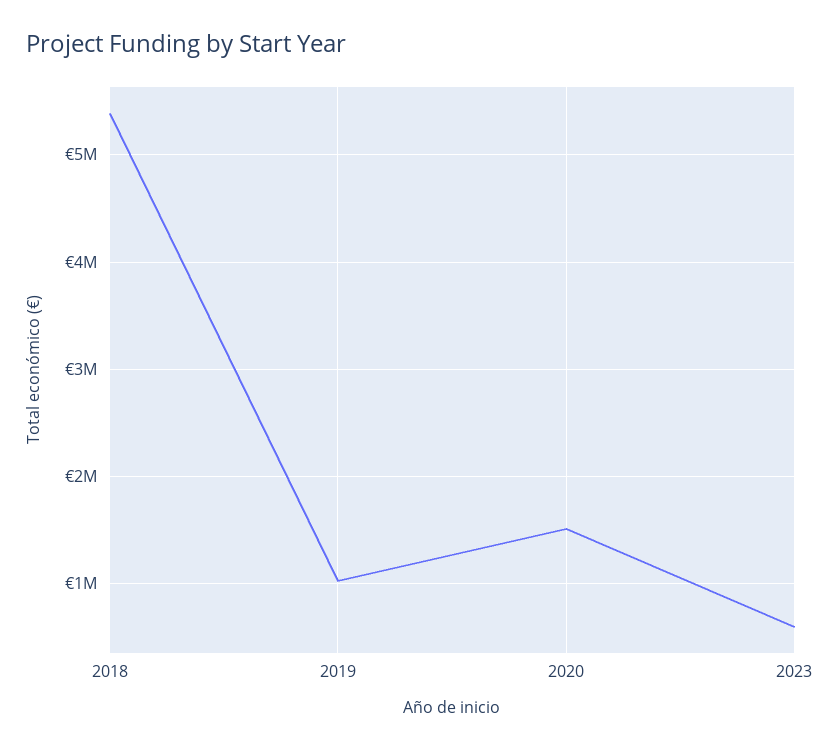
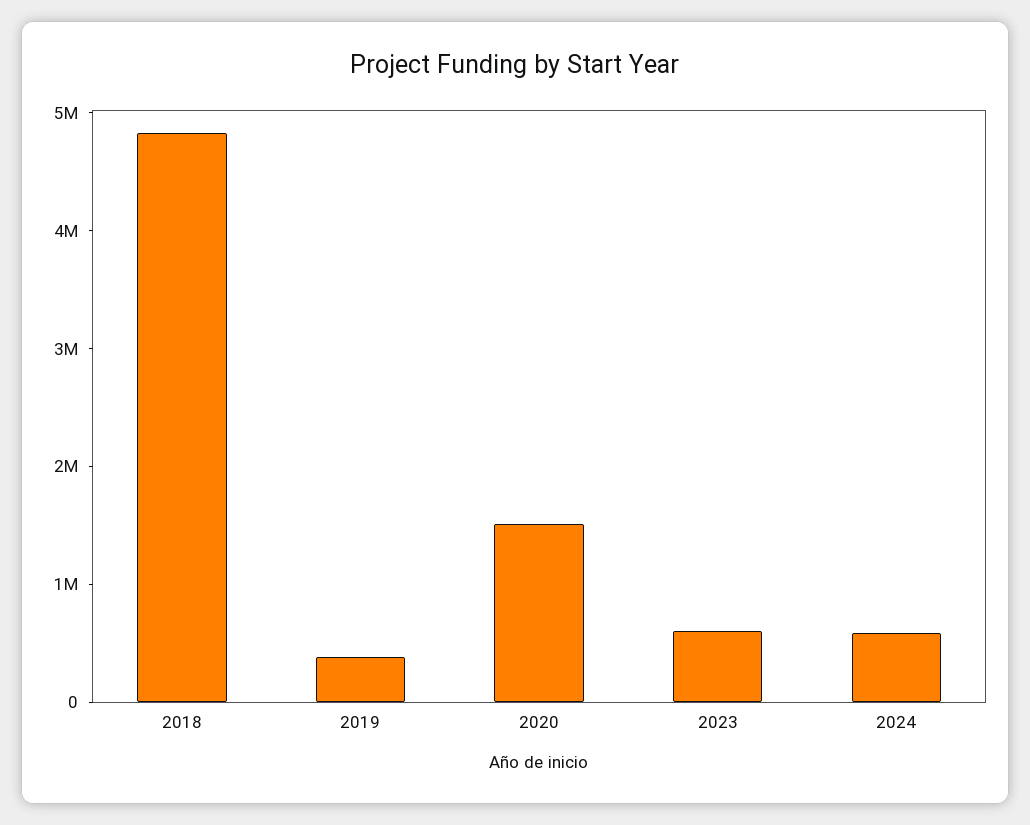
2018: 5400000 -> 4800000
2019: 1000000 -> 400000
2024: none -> 600000

